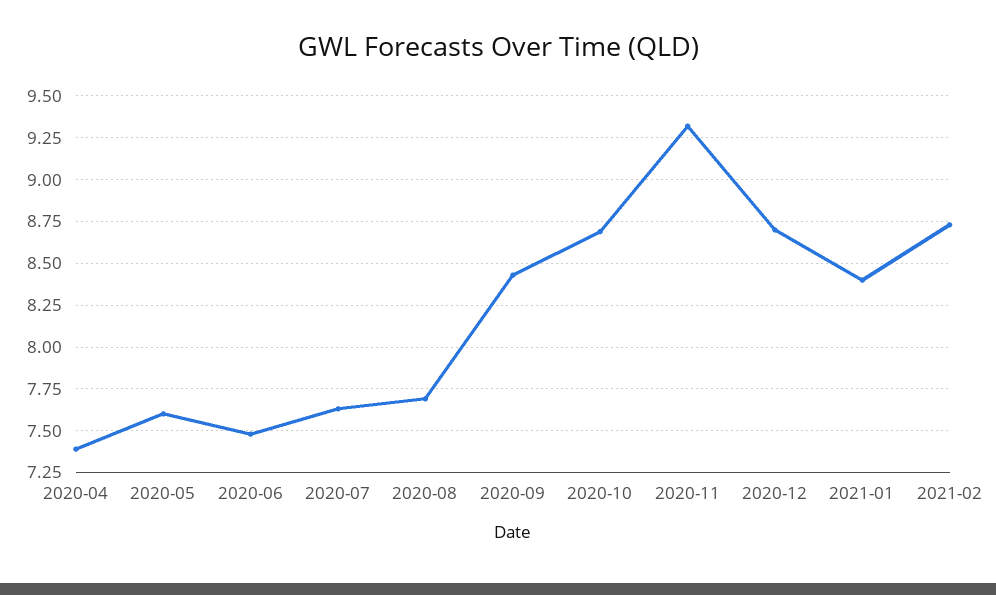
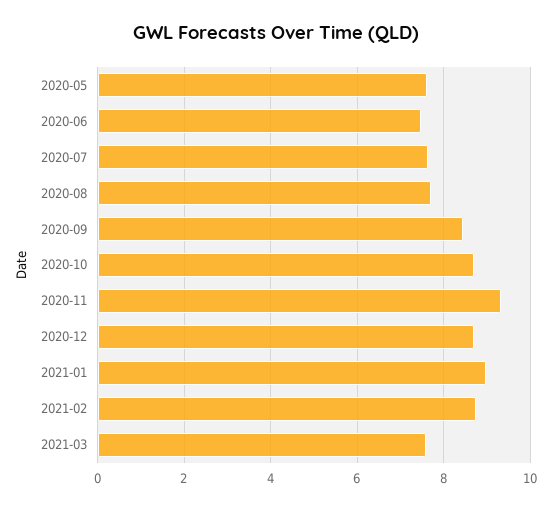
2020-04: 7.4 -> none
2021-01: 8.4 -> 9
2021-03: none -> 7.6

